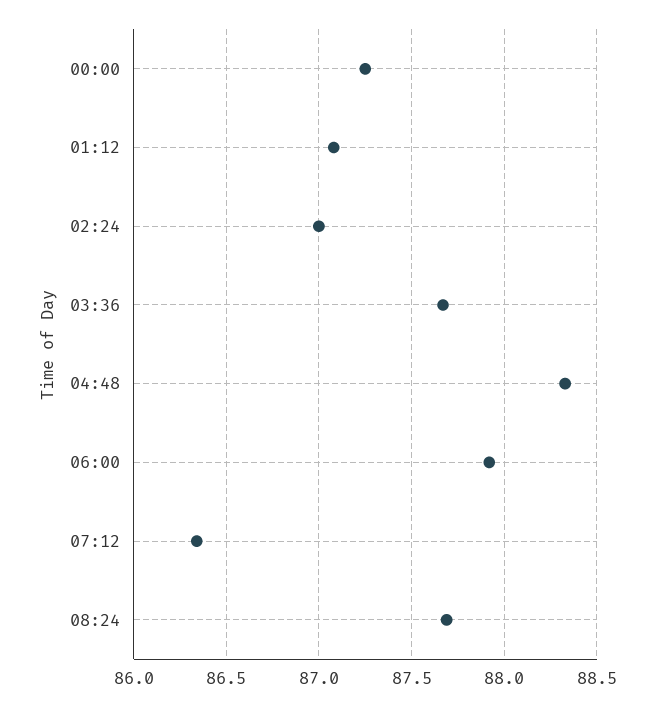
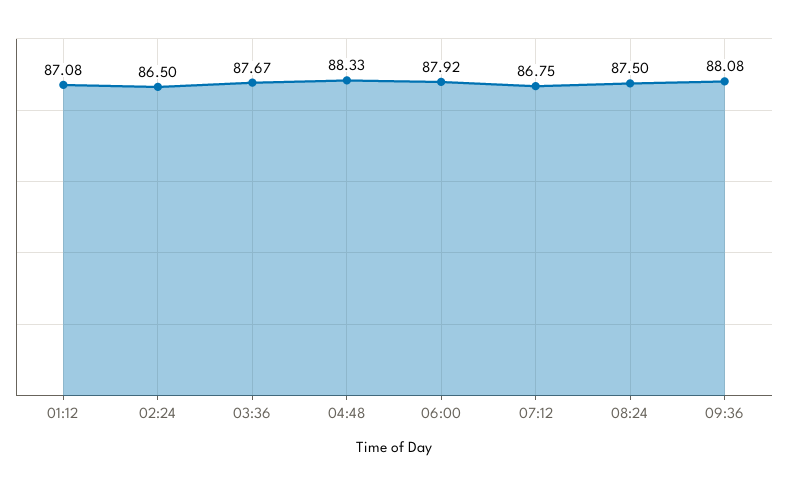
00:00: 87.25 -> none
02:24: 87 -> 86.5
07:12: 86.35 -> 86.75
08:24: 87.7 -> 87.5
09:36: none -> 88.08

